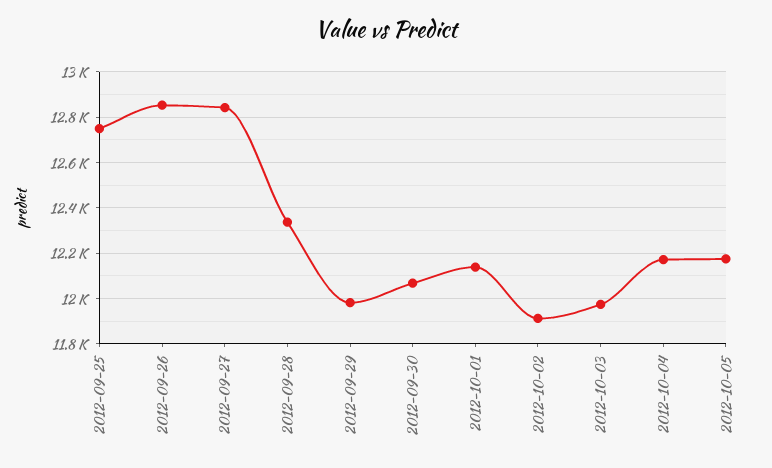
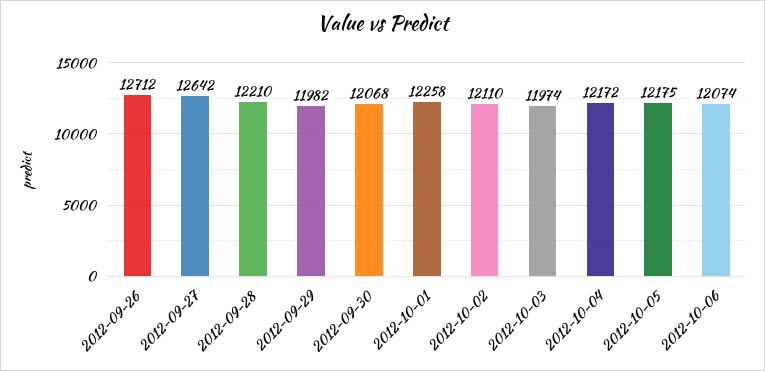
2012-09-25: 12750 -> none
2012-09-26: 12850 -> 12712
2012-09-27: 12850 -> 12642
2012-09-28: 12350 -> 12210
2012-10-01: 12150 -> 12258
2012-10-02: 11900 -> 12110
2012-10-06: none -> 12074

